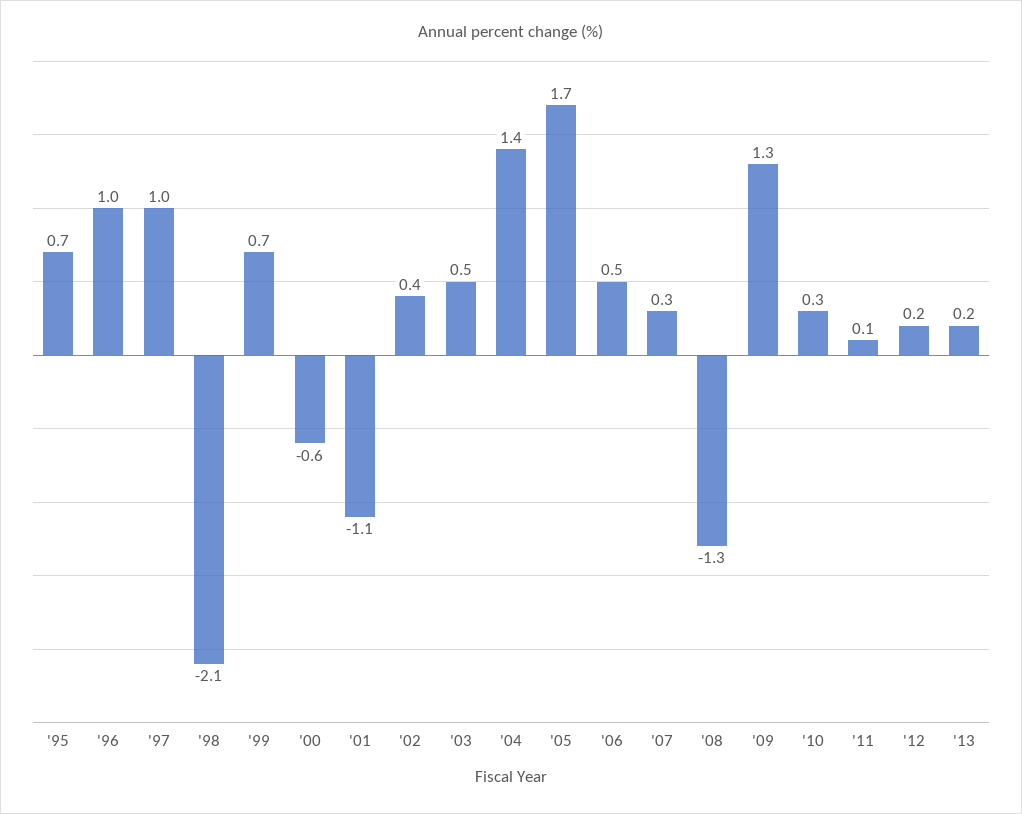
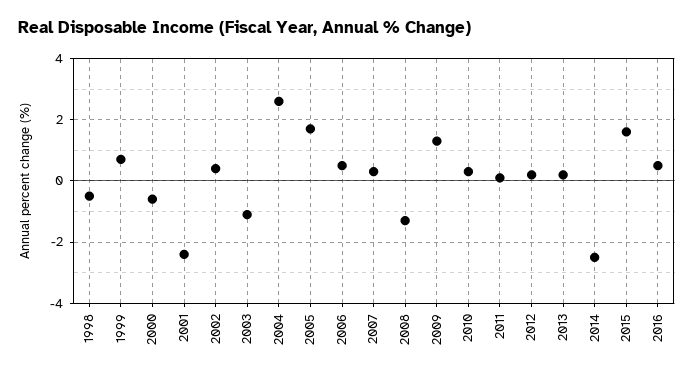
'95: 0.7 -> none
'96: 1 -> none
'97: 1 -> none
'98: -2.1 -> -0.5
'01: -1.1 -> -2.5
'03: 0.5 -> -1
'04: 1.4 -> 2.5
2014: none -> -2.5
2015: none -> 1.5
2016: none -> 0.5

